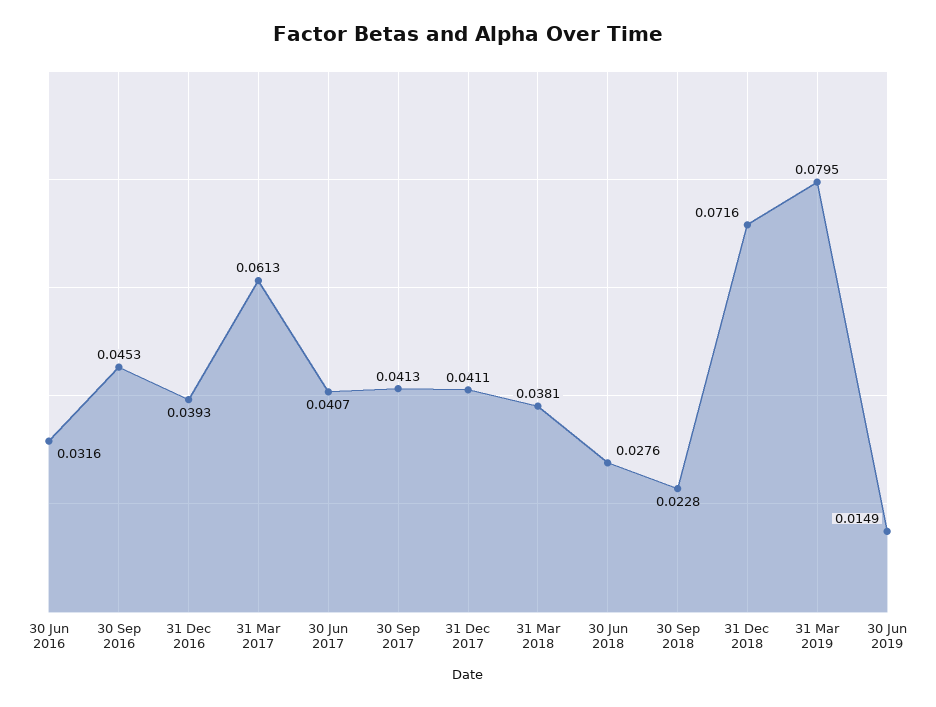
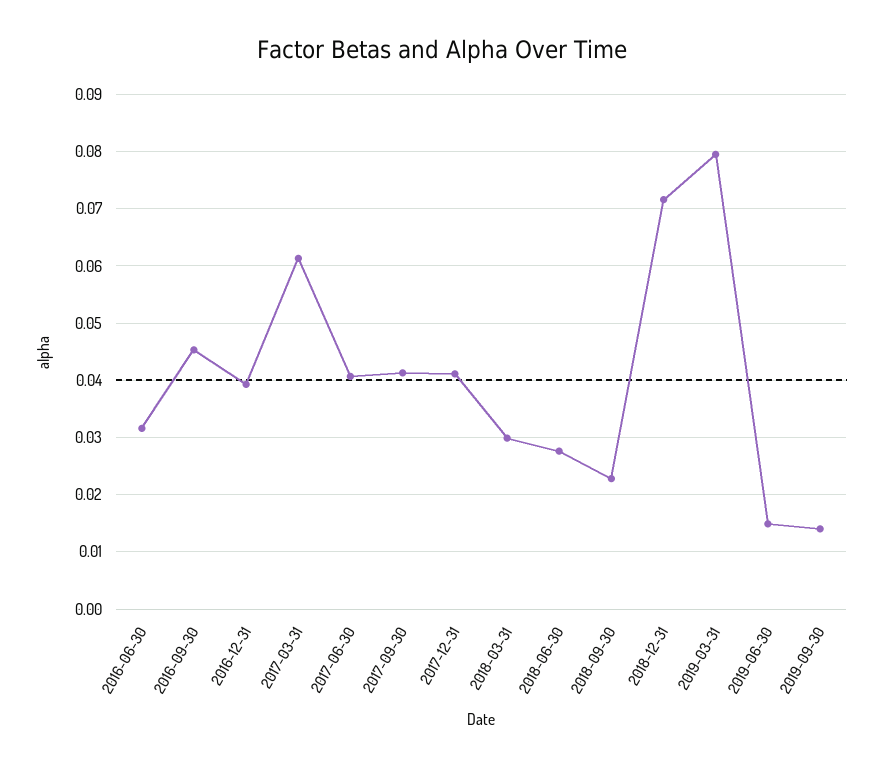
31 Mar 2018: 0.0381 -> 0.03
2019-09-30: none -> 0.014

